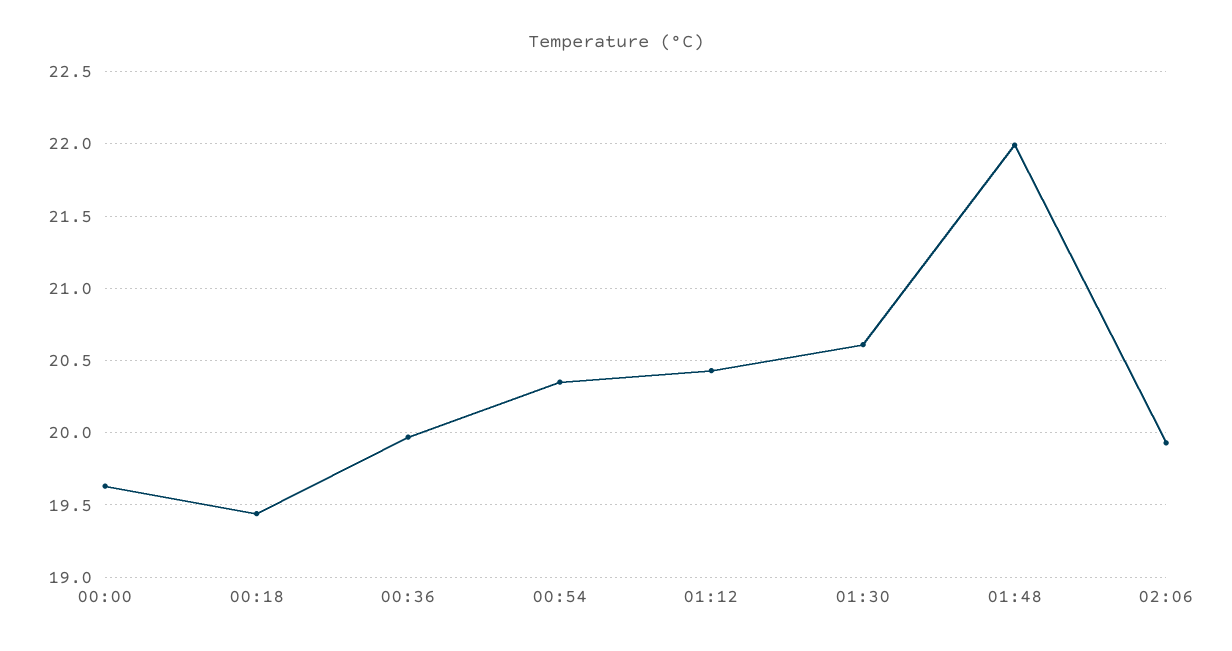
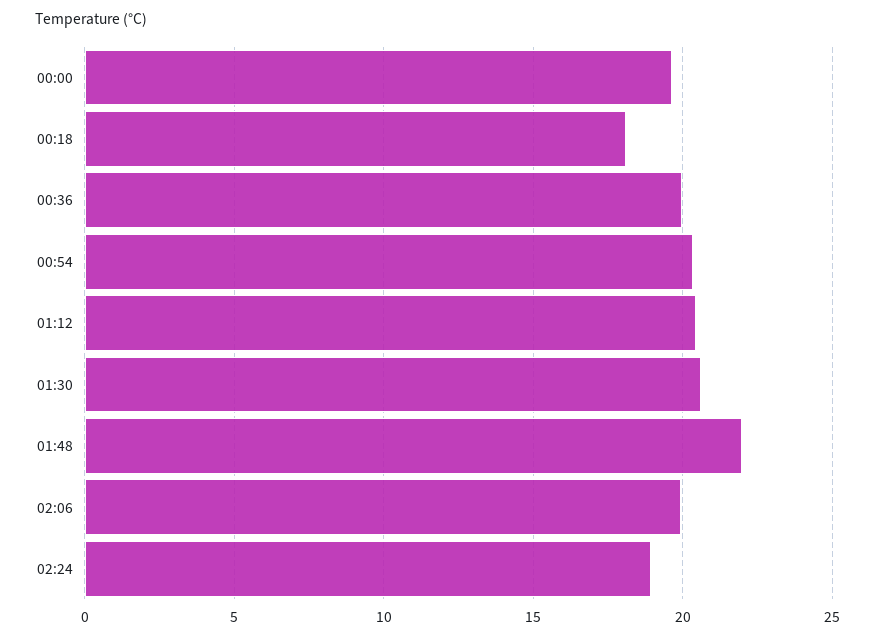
00:18: 19.45 -> 18
02:24: none -> 19

